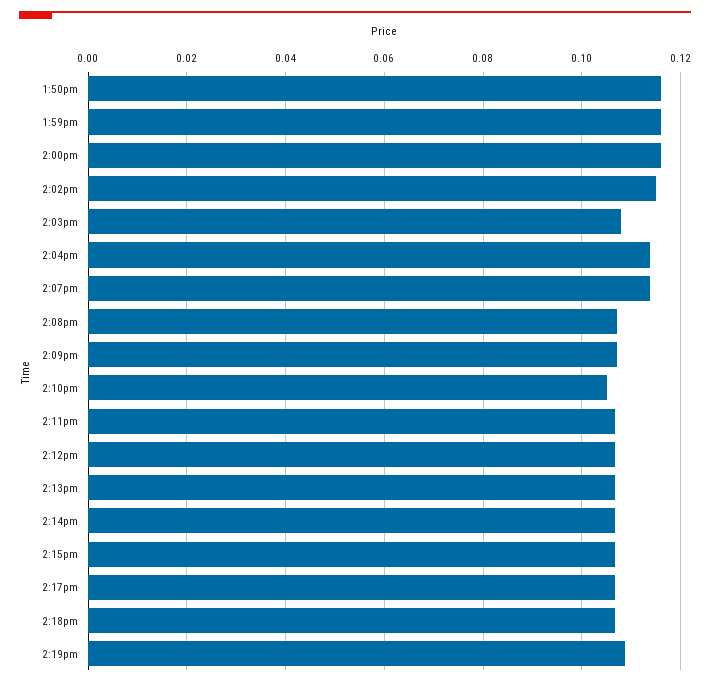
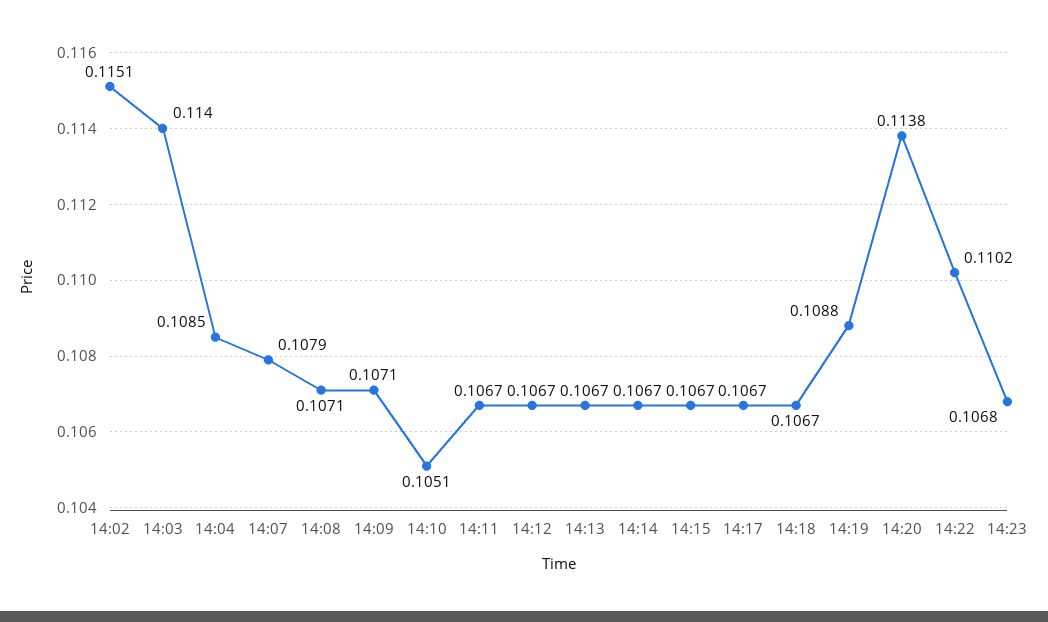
1:50pm: 0.116 -> none
1:59pm: 0.116 -> none
2:00pm: 0.116 -> none
2:03pm: 0.108 -> 0.114
2:04pm: 0.114 -> 0.1085
2:07pm: 0.114 -> 0.1079
14:20: none -> 0.1138
14:22: none -> 0.1102
14:23: none -> 0.1068

